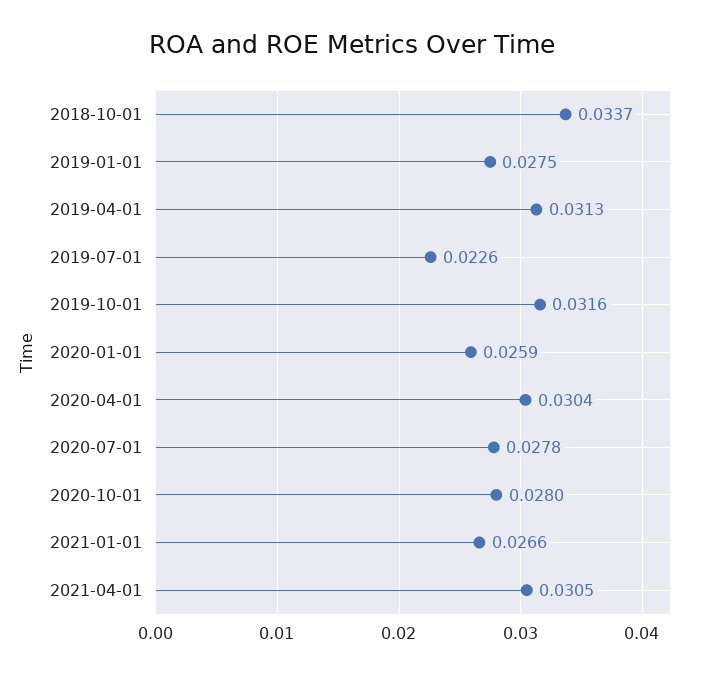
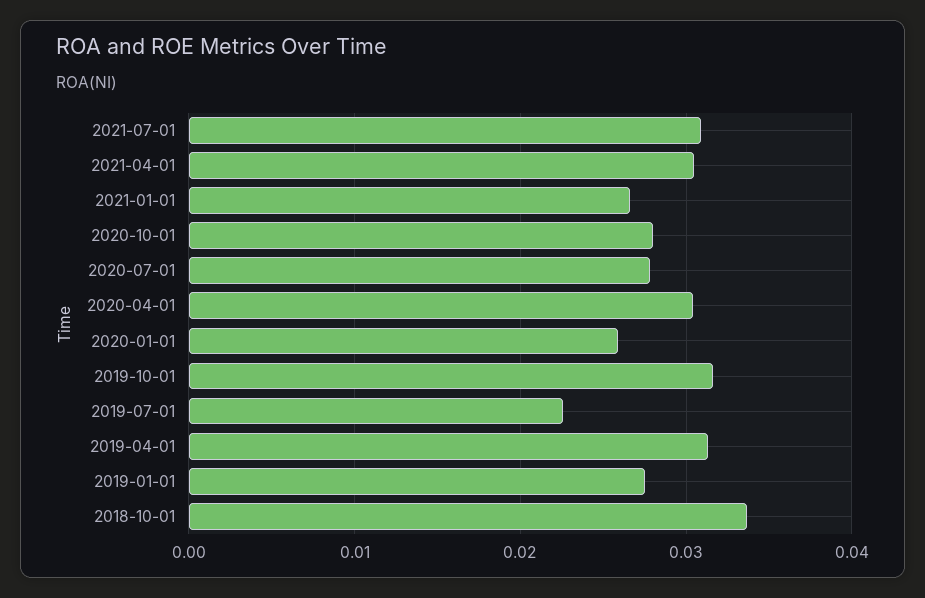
2021-07-01: none -> 0.031

